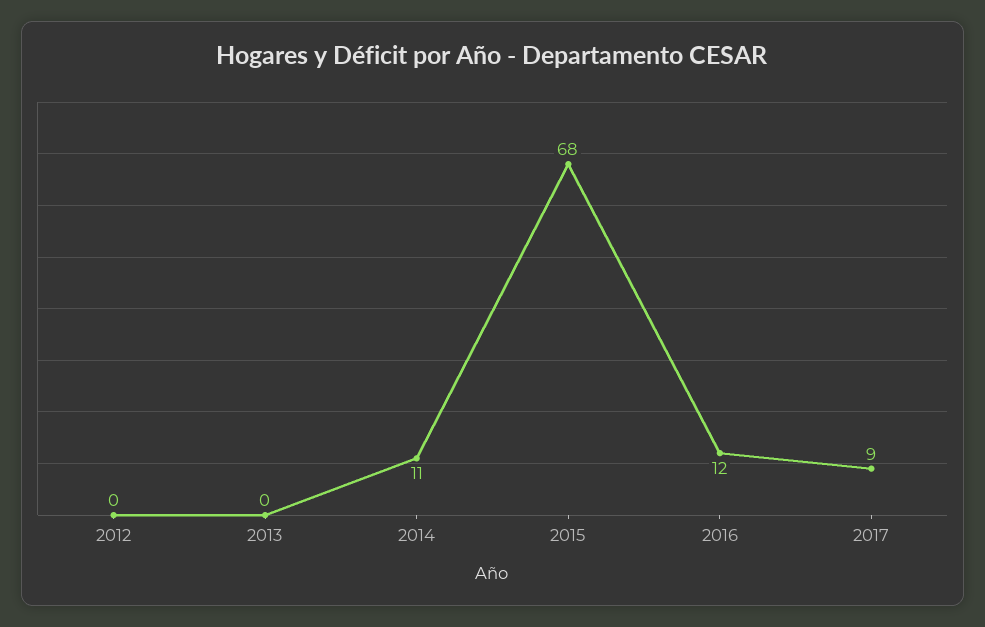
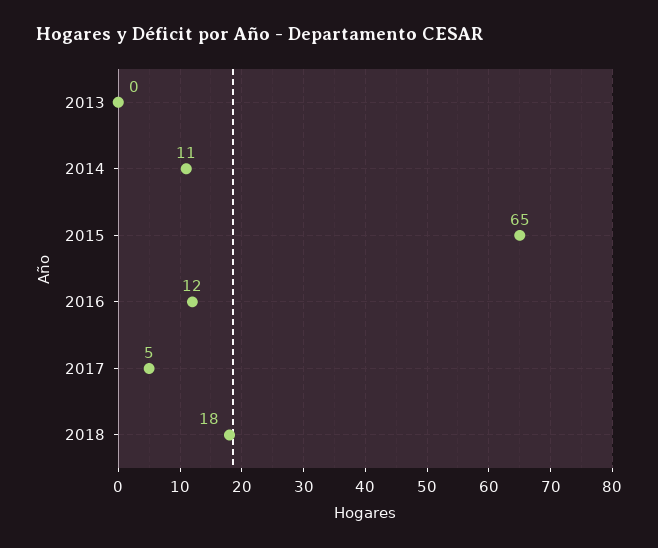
2012: 0 -> none
2015: 68 -> 65
2017: 9 -> 5
2018: none -> 18

